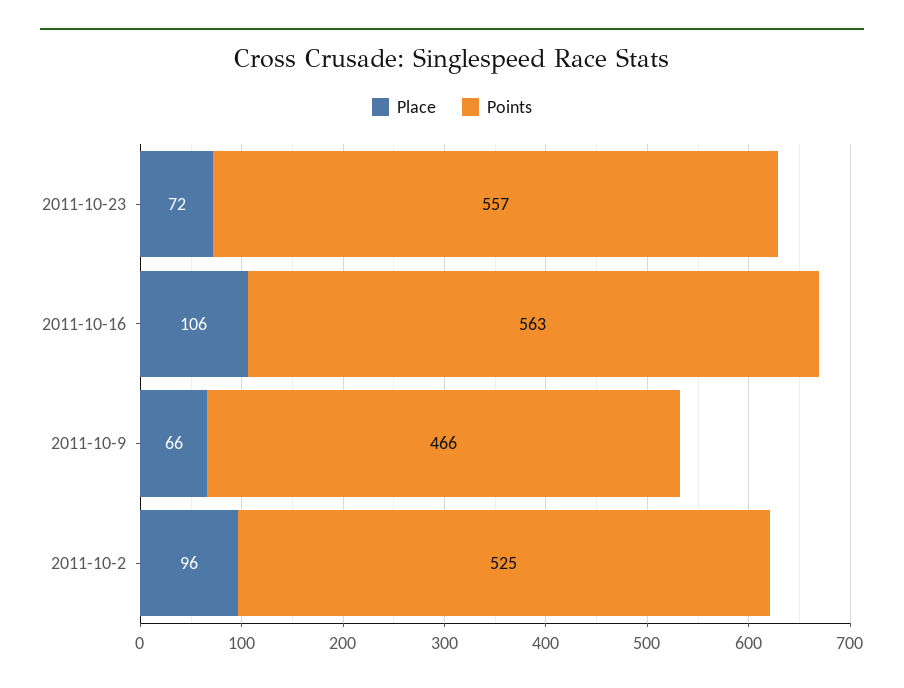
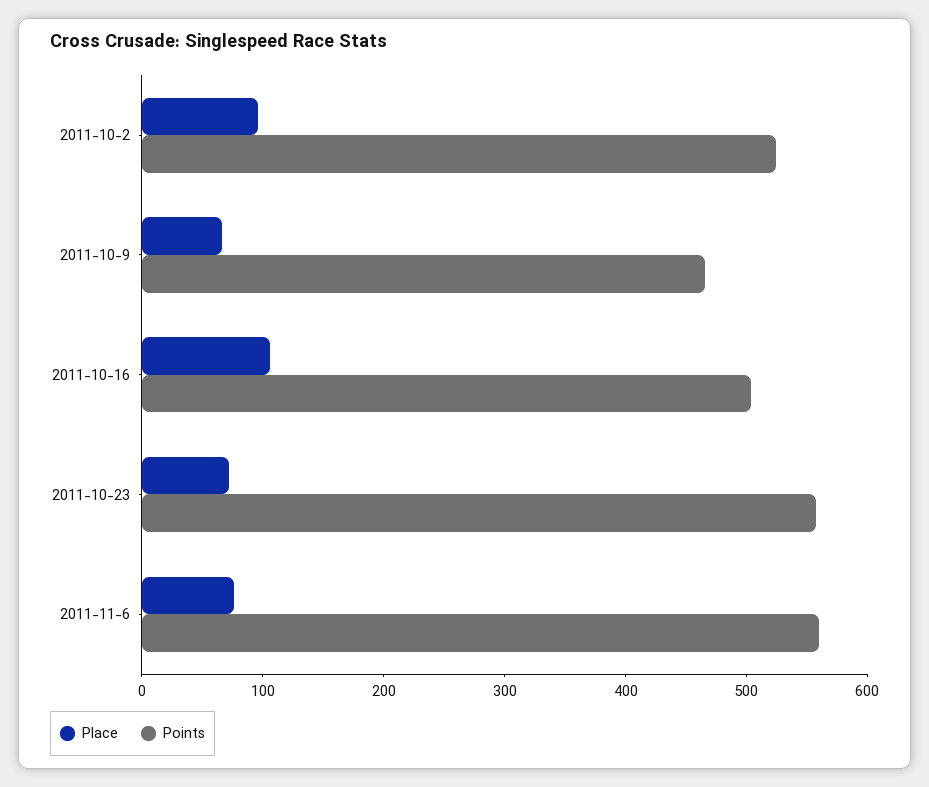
Points, 2011-10-16: 563 -> 500
Place, 2011-11-6: none -> 80
Points, 2011-11-6: none -> 560

